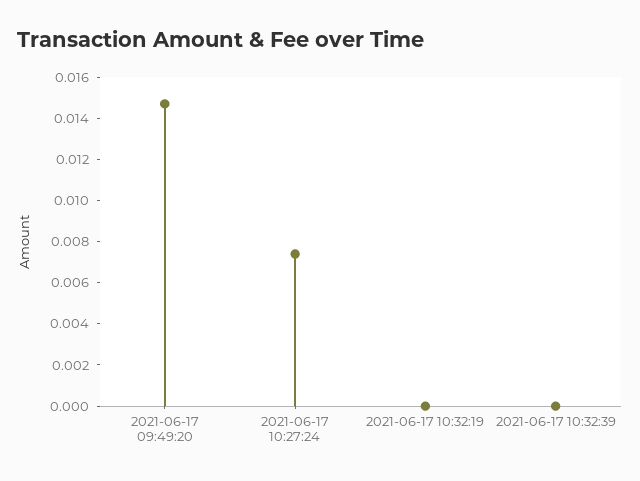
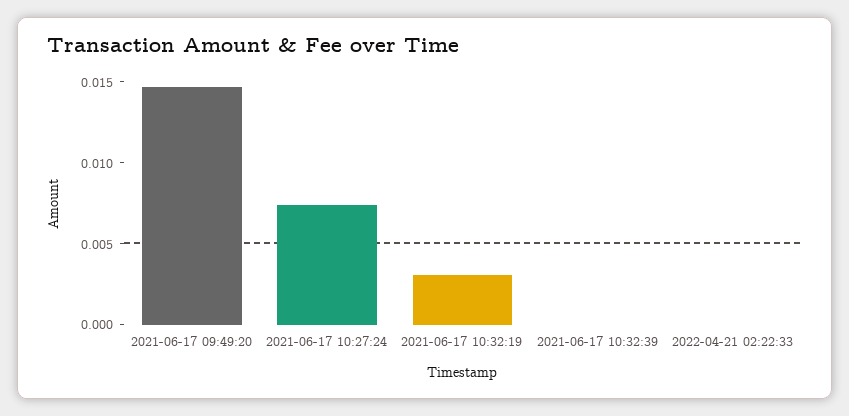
2021-06-17 10:32:19: 0 -> 0.003
2022-04-21 02:22:33: none -> 0

